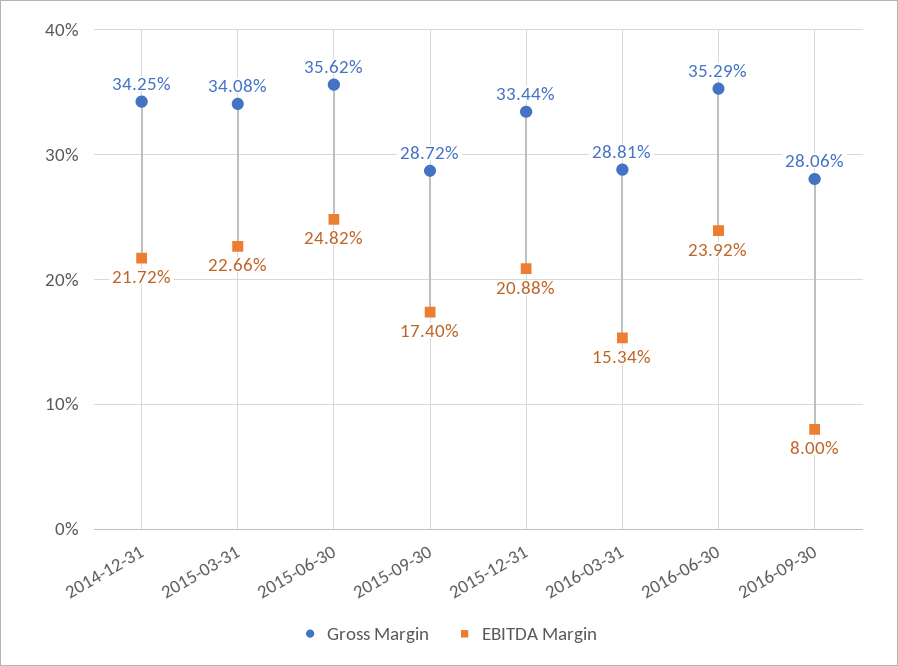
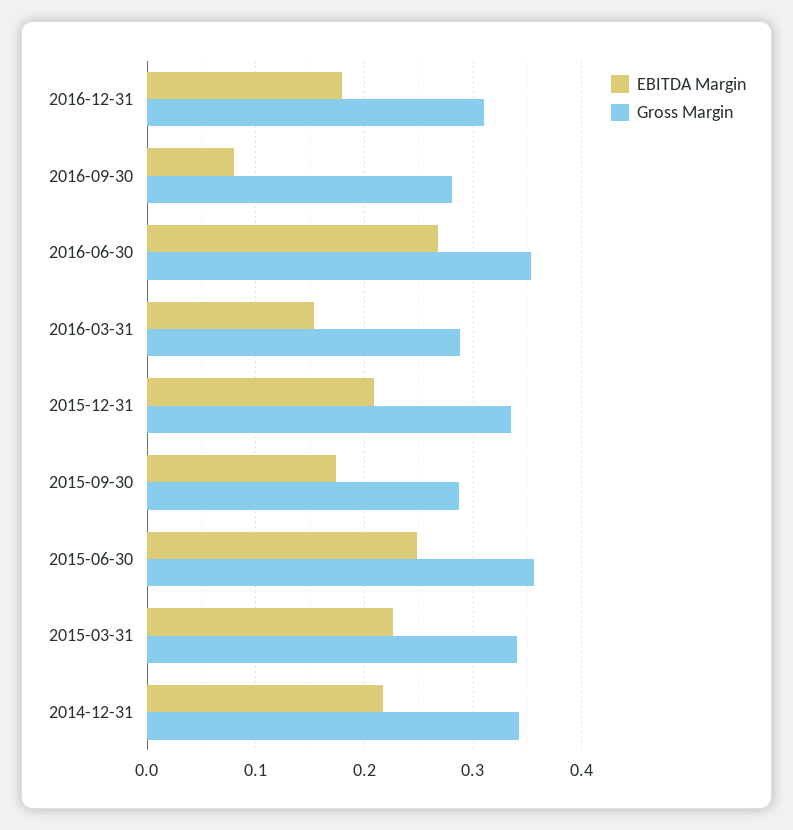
EBITDA Margin, 2016-06-30: 0.2392 -> 0.27
EBITDA Margin, 2016-12-31: none -> 0.18
Gross Margin, 2016-12-31: none -> 0.31

